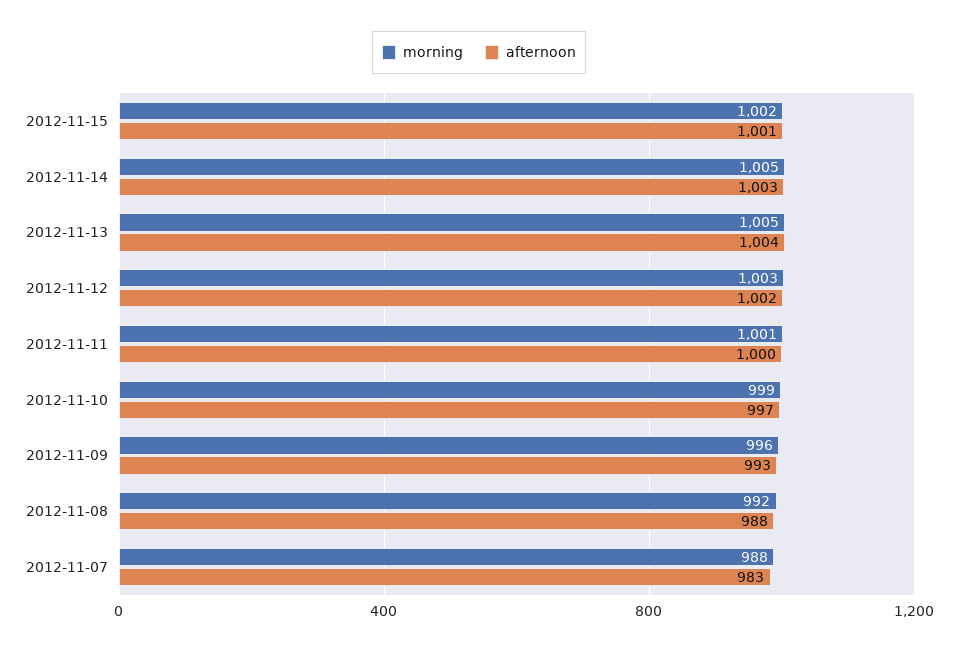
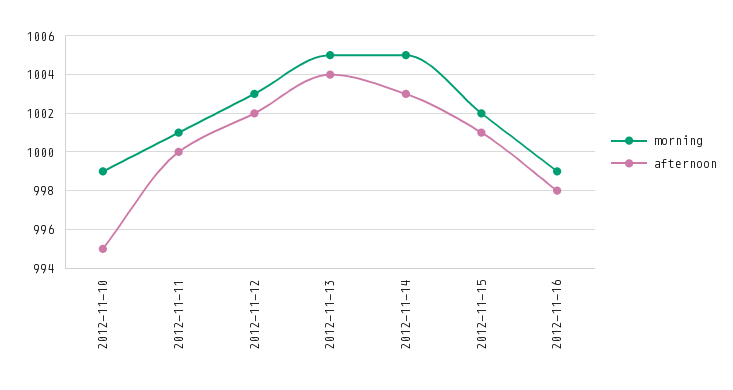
afternoon, 2012-11-10: 997 -> 995
morning, 2012-11-09: 996 -> none
afternoon, 2012-11-09: 993 -> none
morning, 2012-11-08: 992 -> none
afternoon, 2012-11-08: 988 -> none
morning, 2012-11-07: 988 -> none
afternoon, 2012-11-07: 983 -> none
morning, 2012-11-16: none -> 999
afternoon, 2012-11-16: none -> 998

